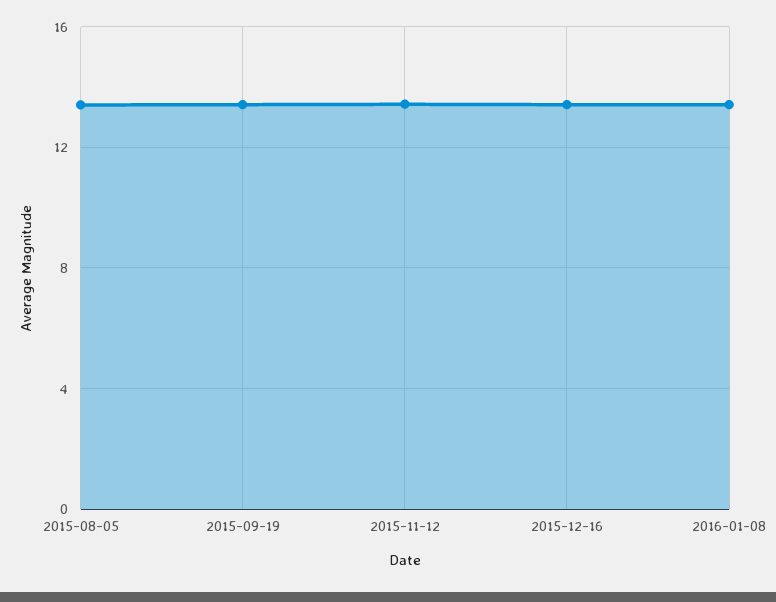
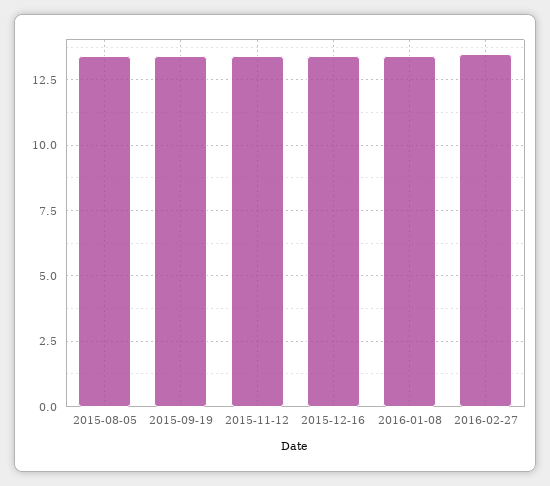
2016-02-27: none -> 13.5

